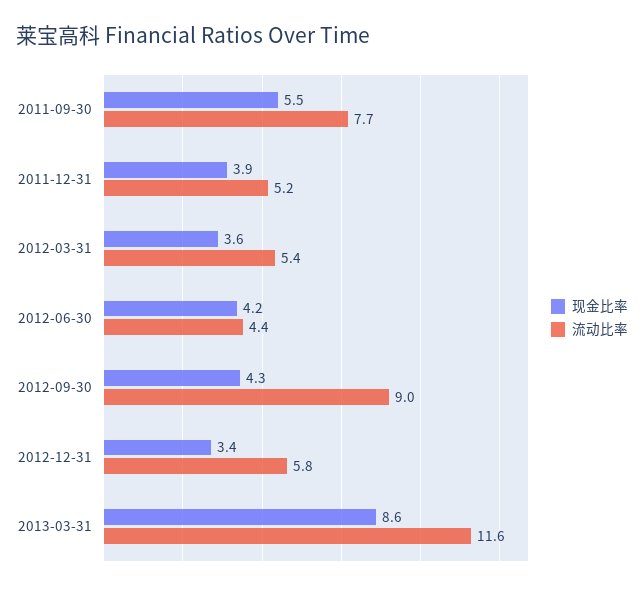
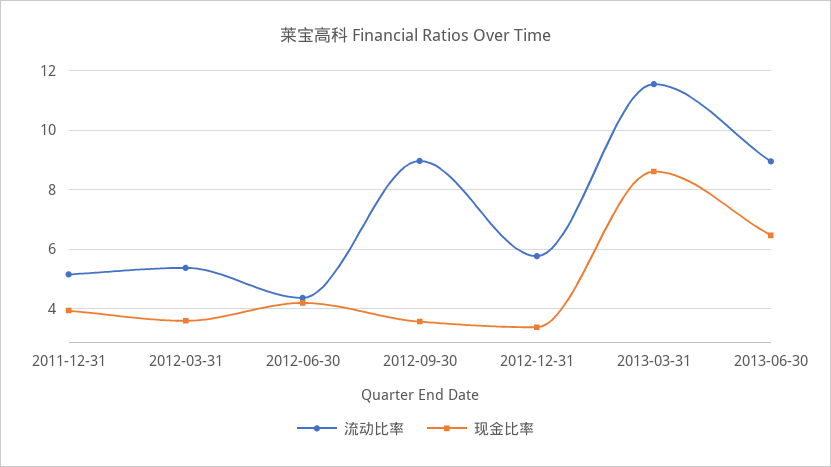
现金比率, 2011-09-30: 5.5 -> none
流动比率, 2011-09-30: 7.7 -> none
现金比率, 2012-09-30: 4.3 -> 3.5
流动比率, 2013-06-30: none -> 9
现金比率, 2013-06-30: none -> 6.5

